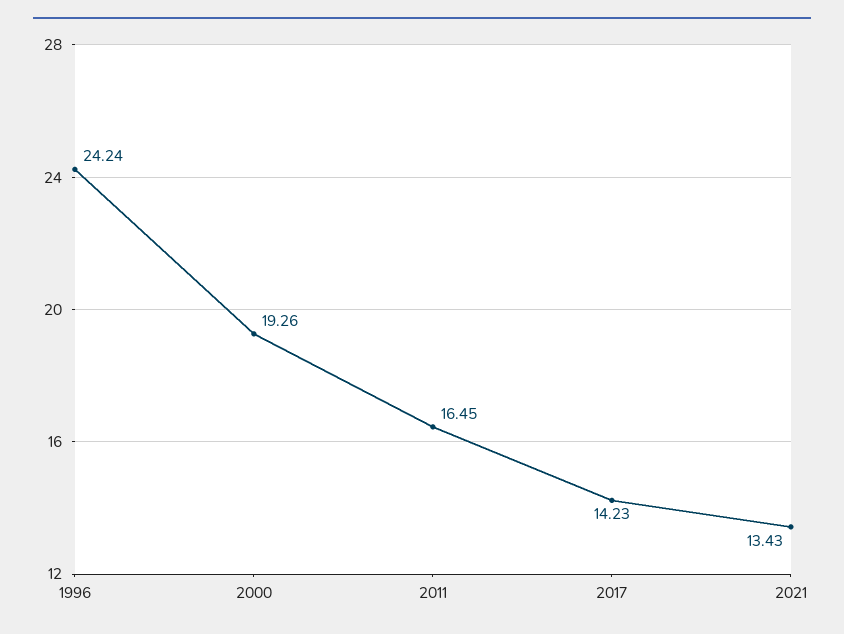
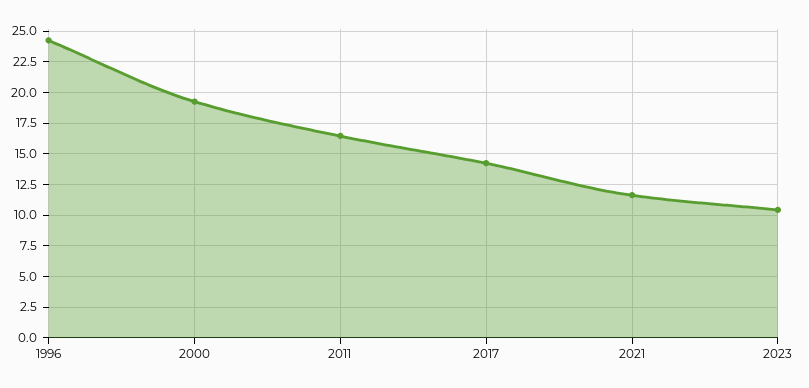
2021: 13.43 -> 11.5
2023: none -> 10.5

